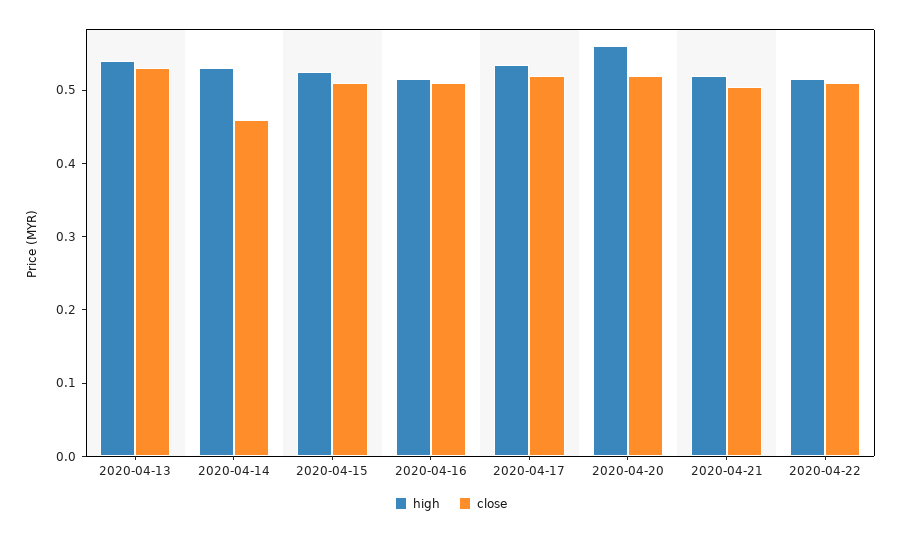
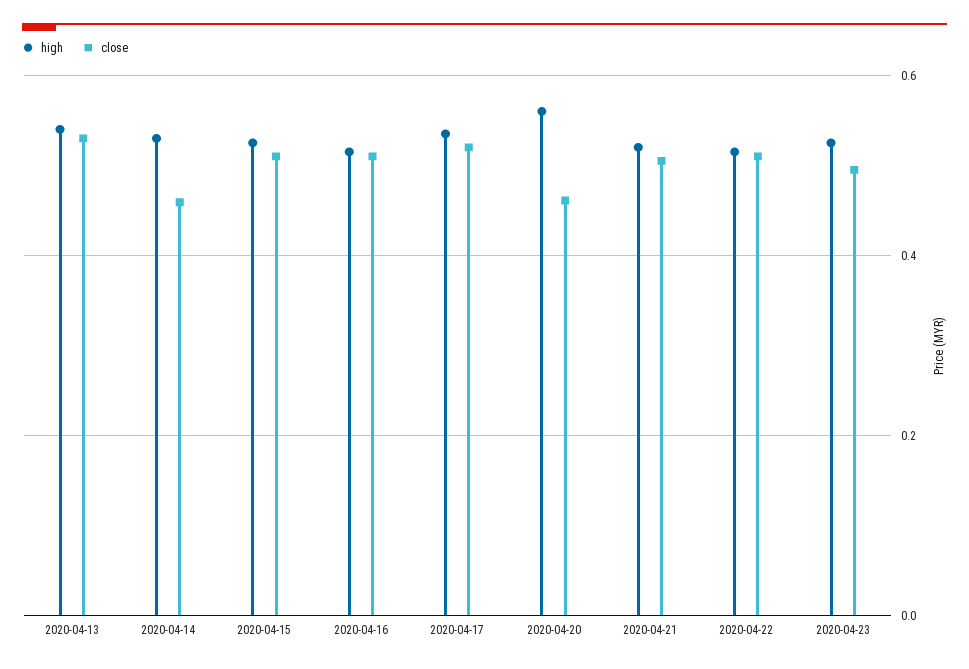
close, 2020-04-20: 0.52 -> 0.46
high, 2020-04-23: none -> 0.52
close, 2020-04-23: none -> 0.5

